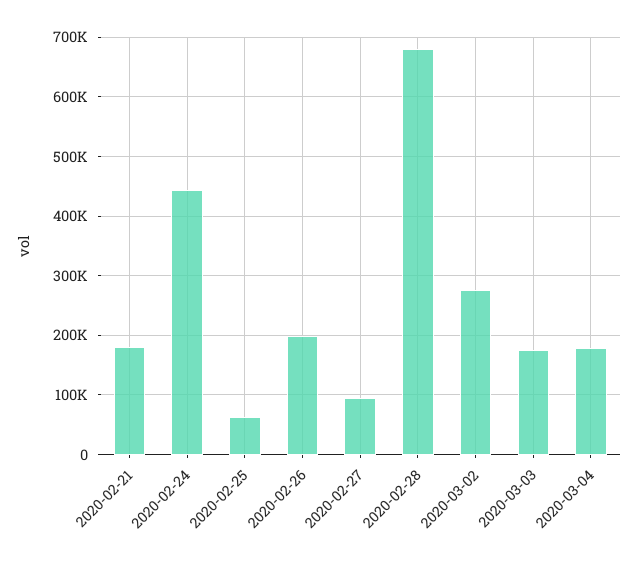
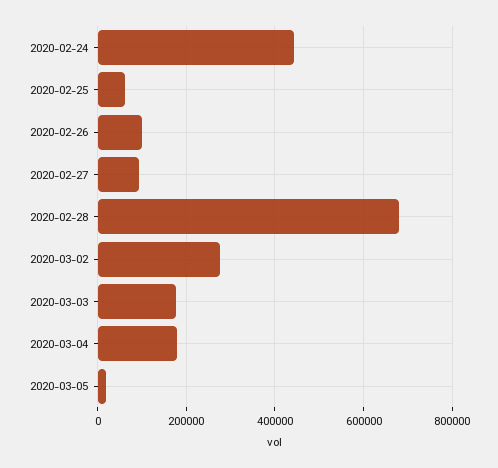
2020-02-21: 180000 -> none
2020-02-26: 200000 -> 100000
2020-03-05: none -> 20000

